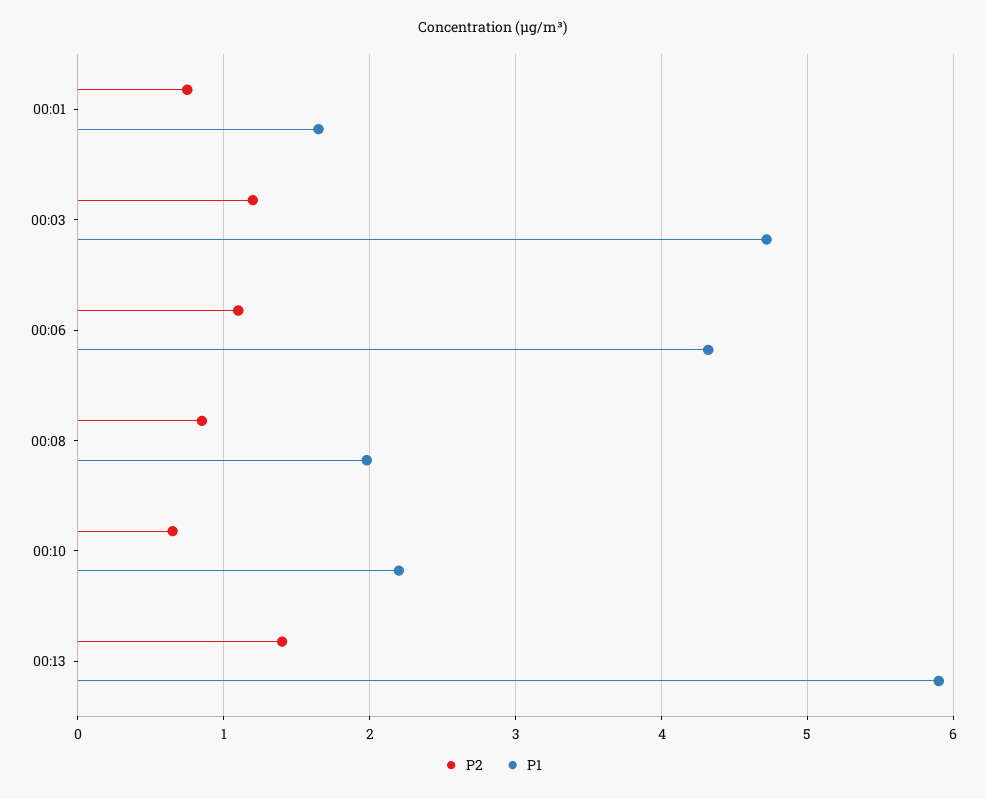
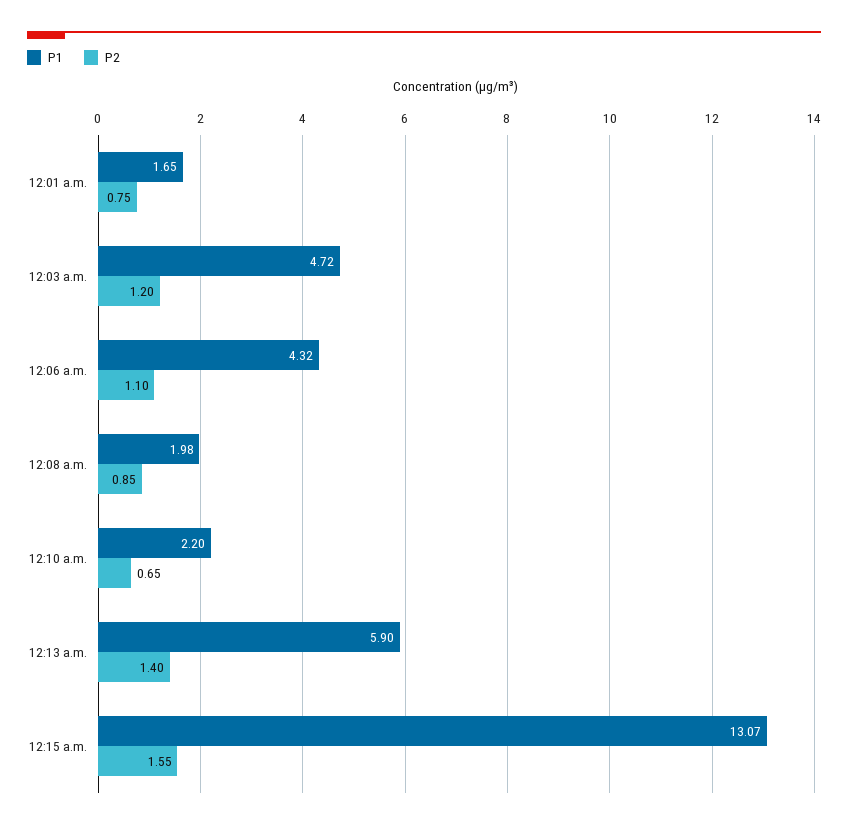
P1, 12:15 a.m.: none -> 13.07
P2, 12:15 a.m.: none -> 1.55

